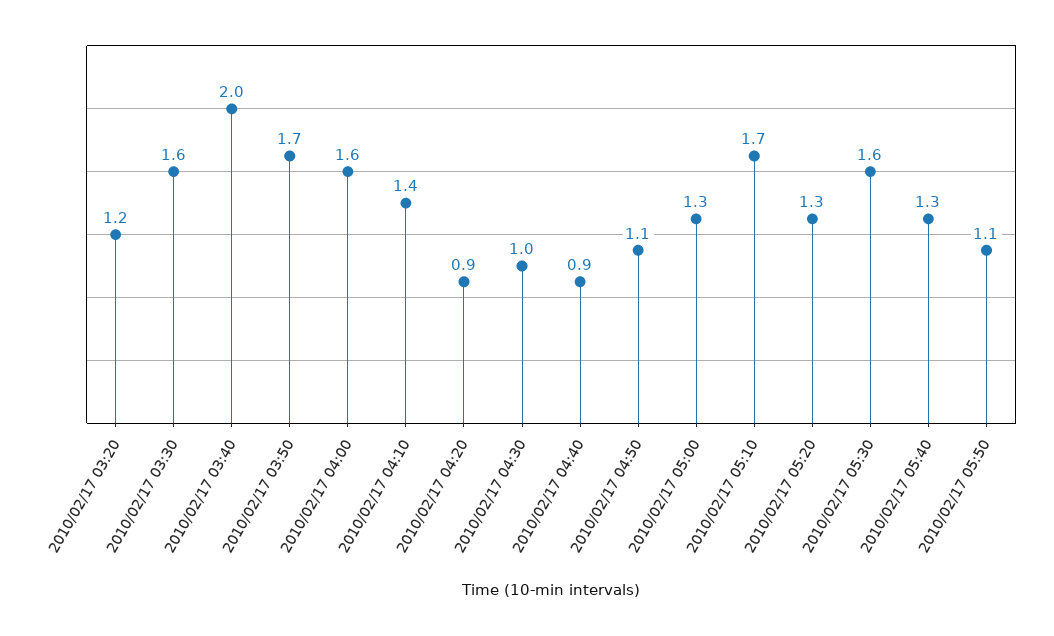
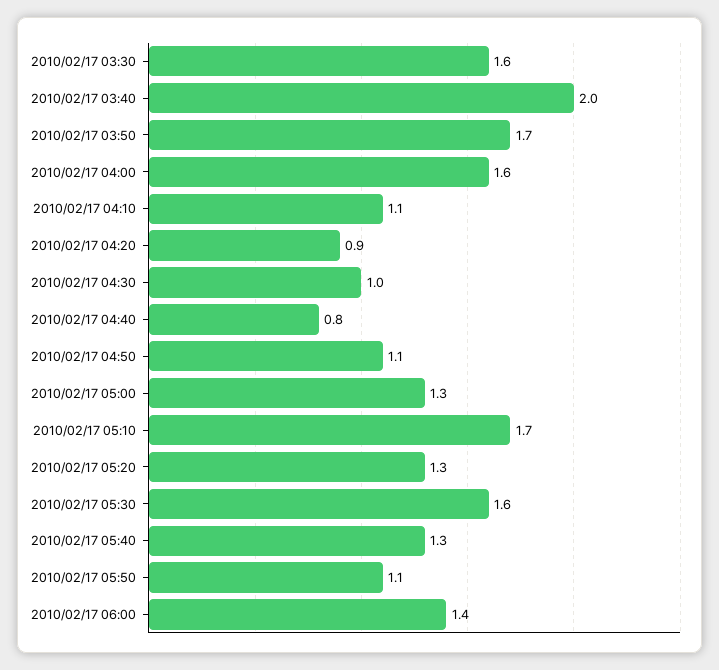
2010/02/17 03:20: 1.2 -> none
2010/02/17 04:10: 1.4 -> 1.1
2010/02/17 04:40: 0.9 -> 0.8
2010/02/17 06:00: none -> 1.4

